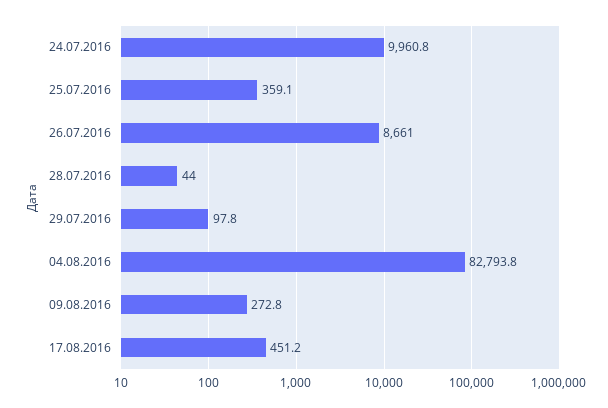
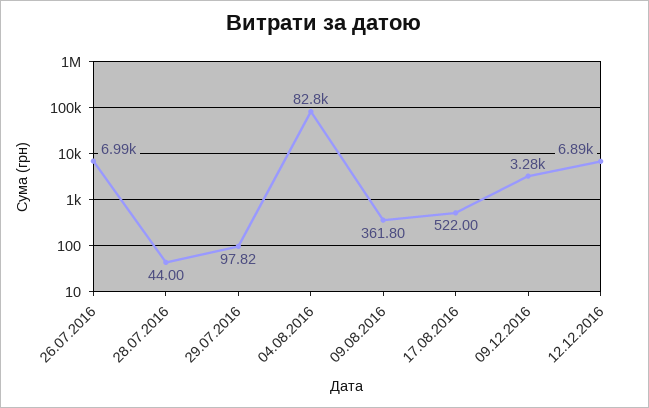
24.07.2016: 9960.8 -> none
25.07.2016: 359.1 -> none
26.07.2016: 8661 -> 6990
09.08.2016: 272.8 -> 361.8
17.08.2016: 451.2 -> 522
09.12.2016: none -> 3280
12.12.2016: none -> 6890

